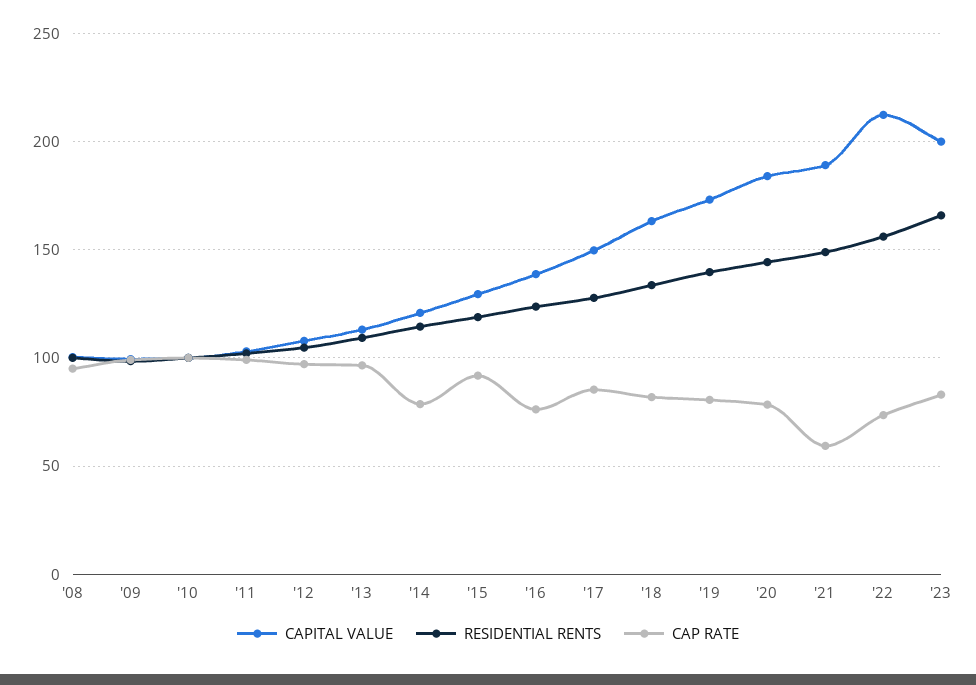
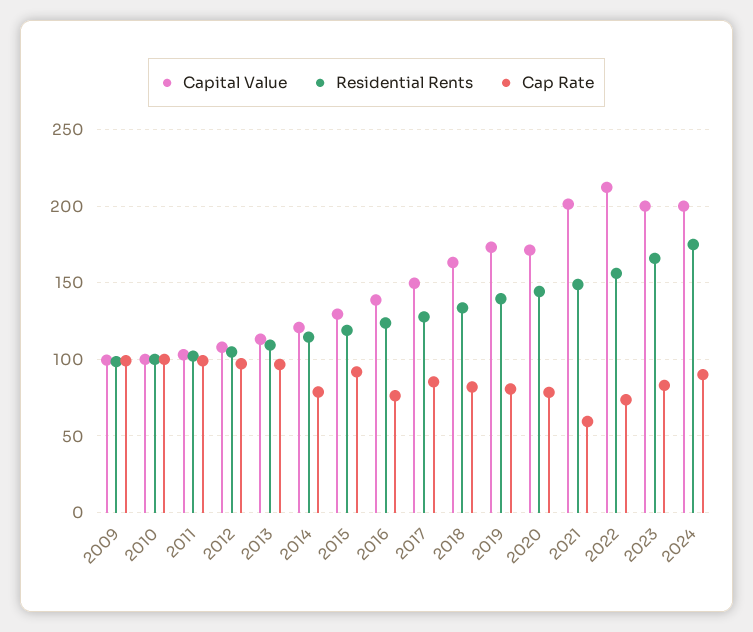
CAPITAL VALUE, '08: 100 -> none
RESIDENTIAL RENTS, '08: 100 -> none
CAP RATE, '08: 95 -> none
CAPITAL VALUE, '20: 185 -> 170
CAPITAL VALUE, '21: 190 -> 200
CAPITAL VALUE, 2024: none -> 200
RESIDENTIAL RENTS, 2024: none -> 175
CAP RATE, 2024: none -> 90

